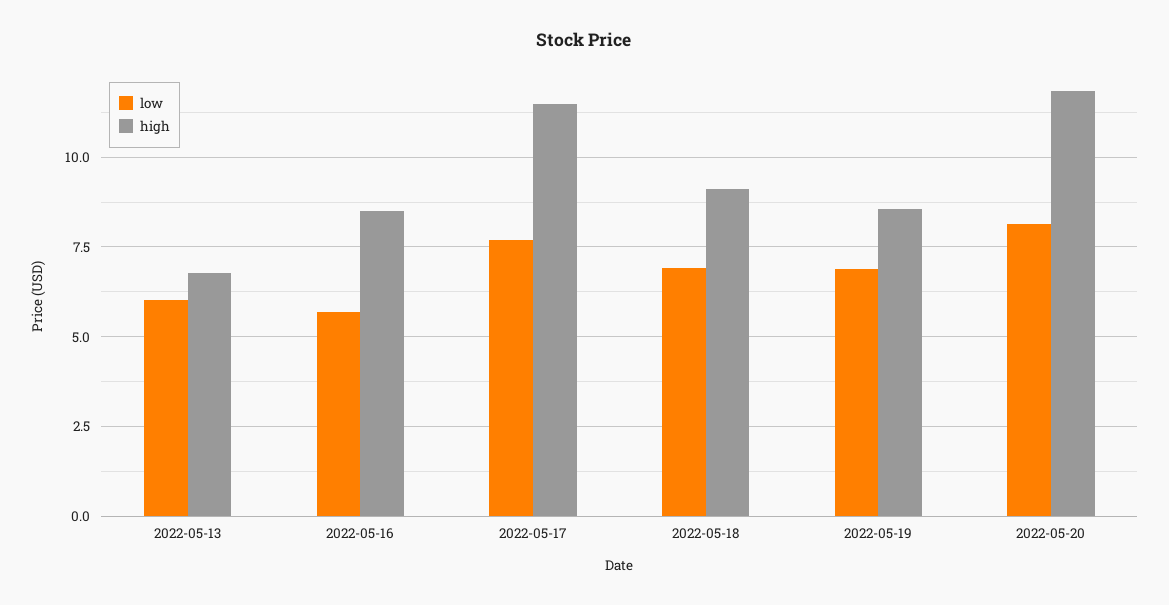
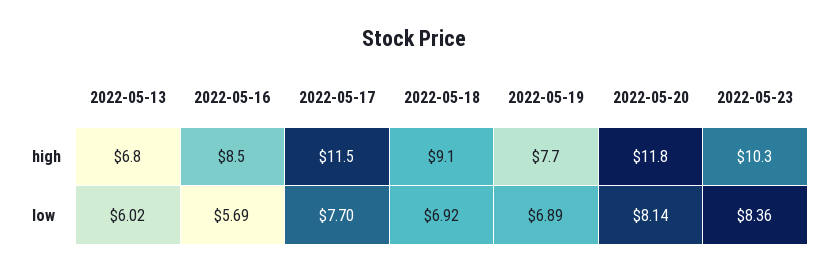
high, 2022-05-19: 8.5 -> 7.7
high, 2022-05-23: none -> 10.3
low, 2022-05-23: none -> 8.36

